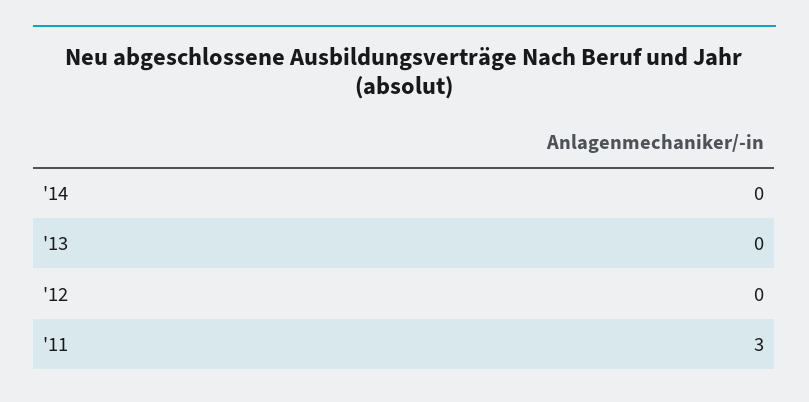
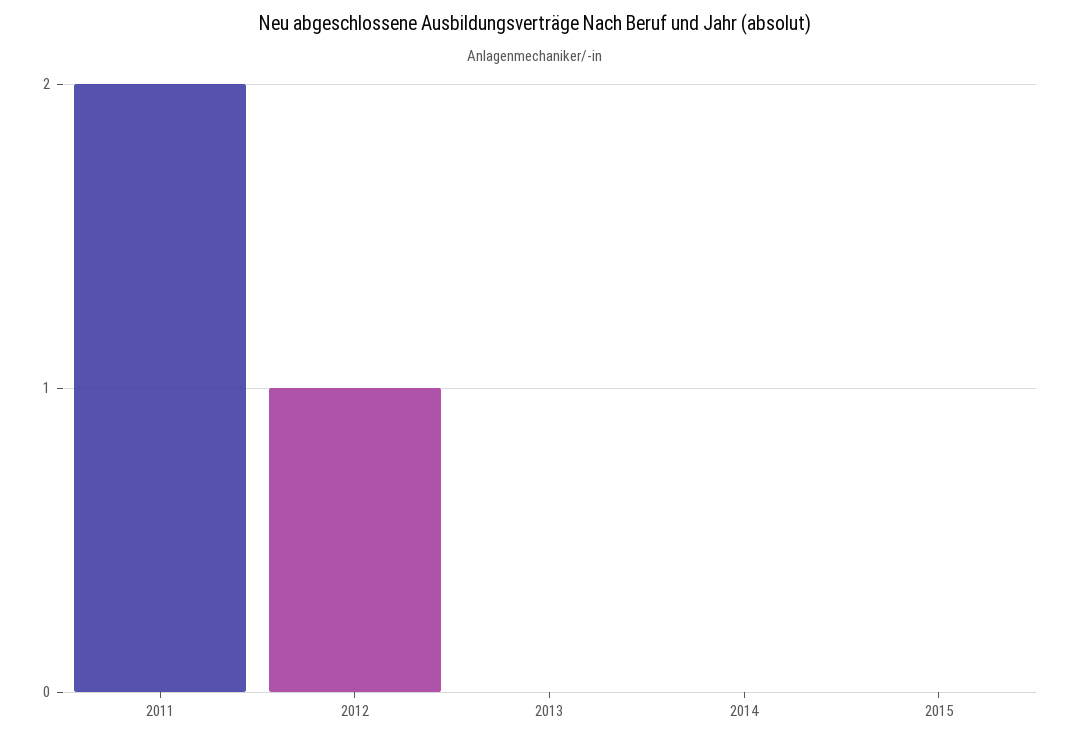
'12: 0 -> 1
'11: 3 -> 2
2015: none -> 0

